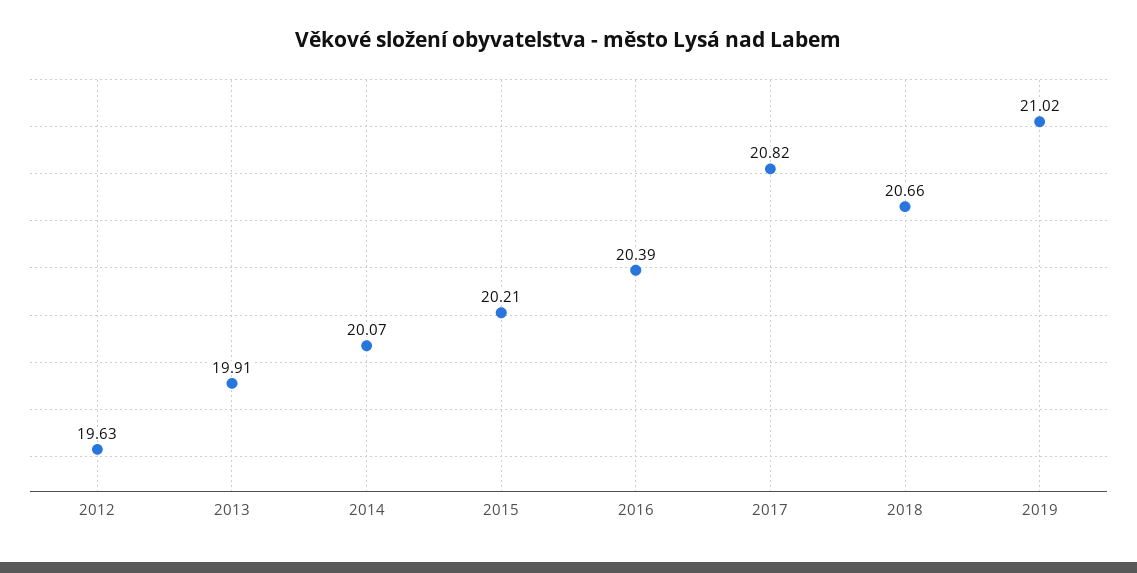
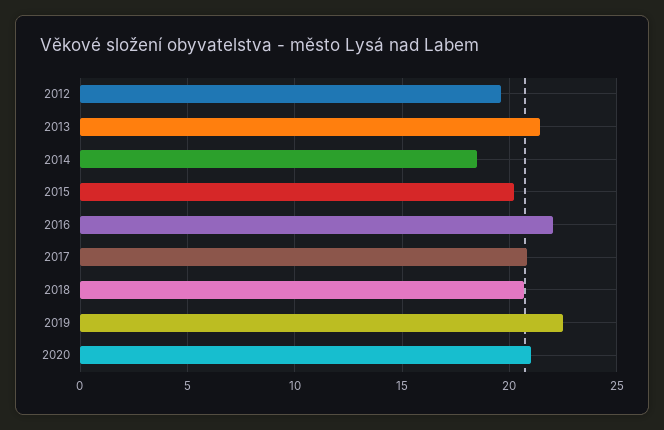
2013: 19.91 -> 21.5
2014: 20.07 -> 18.5
2016: 20.39 -> 22
2019: 21.02 -> 22.5
2020: none -> 21

